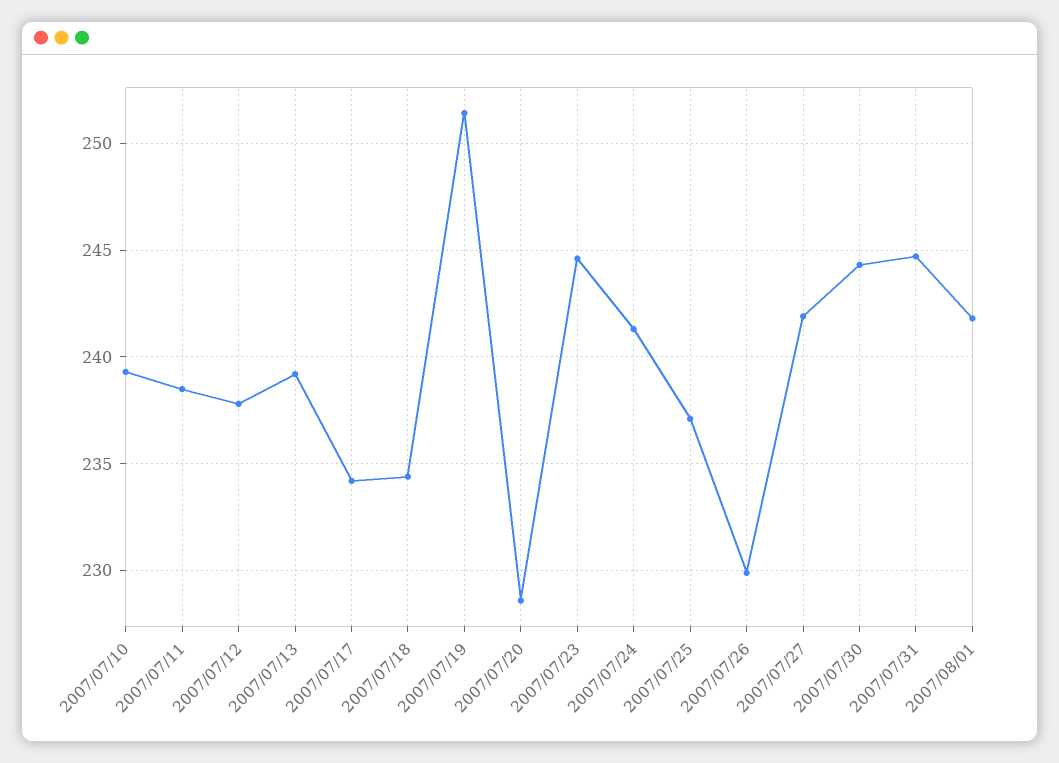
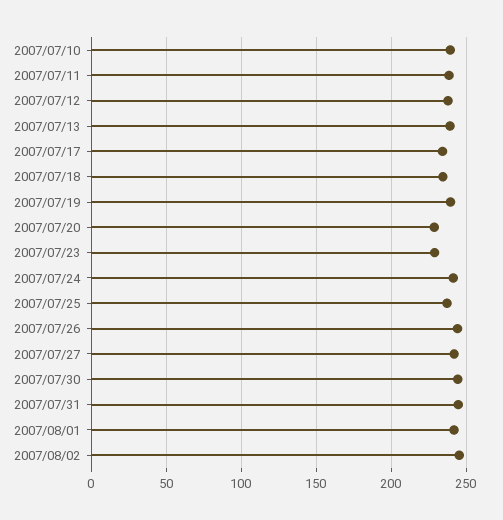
2007/07/19: 251.5 -> 240
2007/07/23: 244.5 -> 230
2007/07/26: 230 -> 245
2007/08/02: none -> 245

